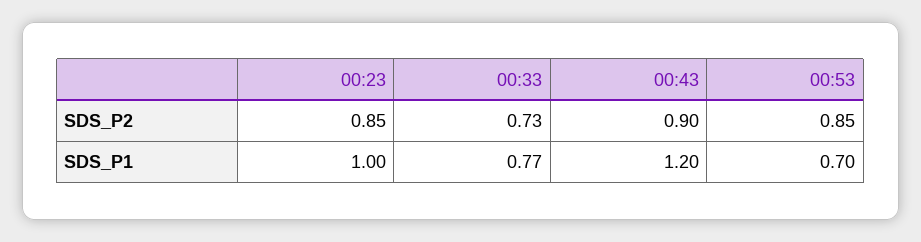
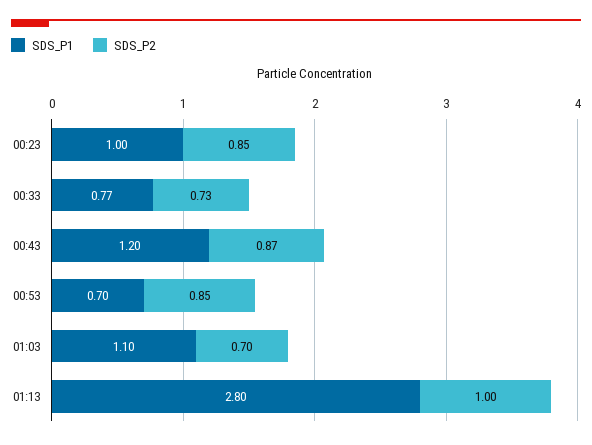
SDS_P2, 00:43: 0.9 -> 0.87
SDS_P1, 01:03: none -> 1.1
SDS_P2, 01:03: none -> 0.7
SDS_P1, 01:13: none -> 2.8
SDS_P2, 01:13: none -> 1

